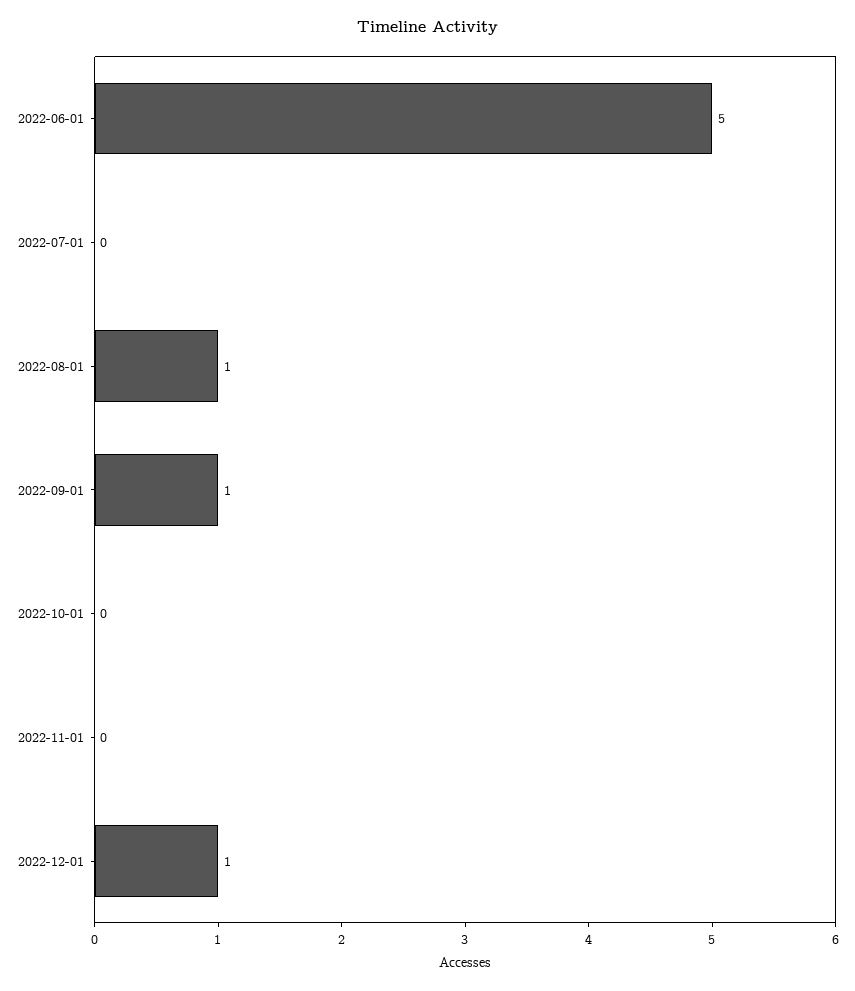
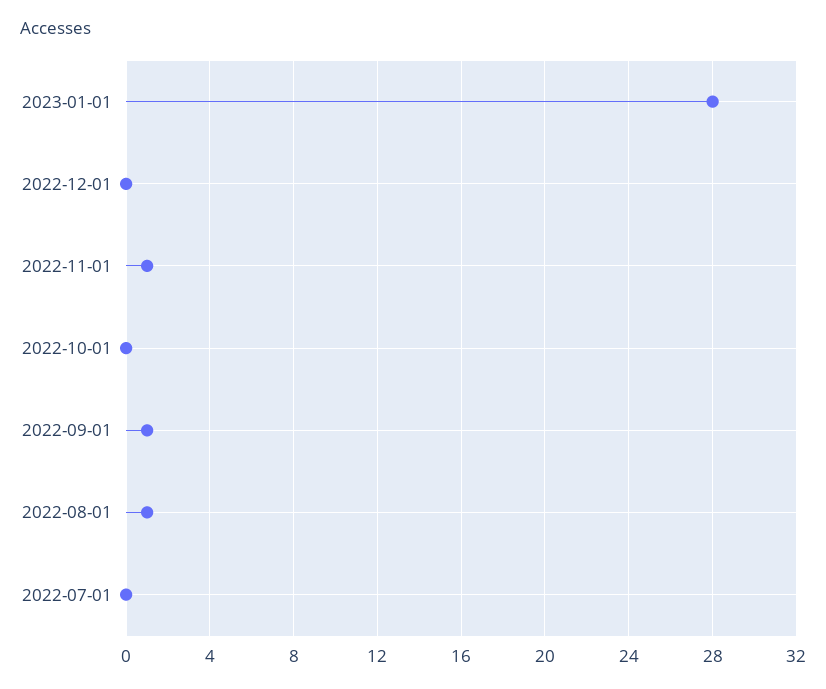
2022-06-01: 5 -> none
2022-11-01: 0 -> 1
2022-12-01: 1 -> 0
2023-01-01: none -> 28

